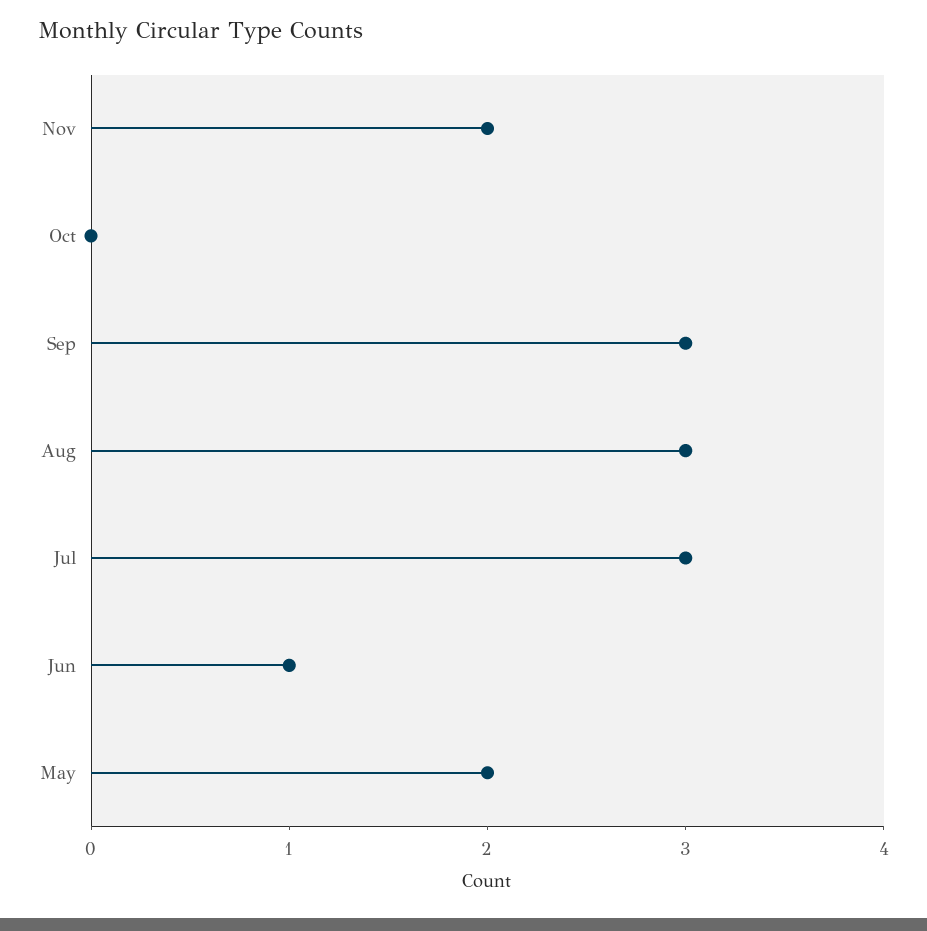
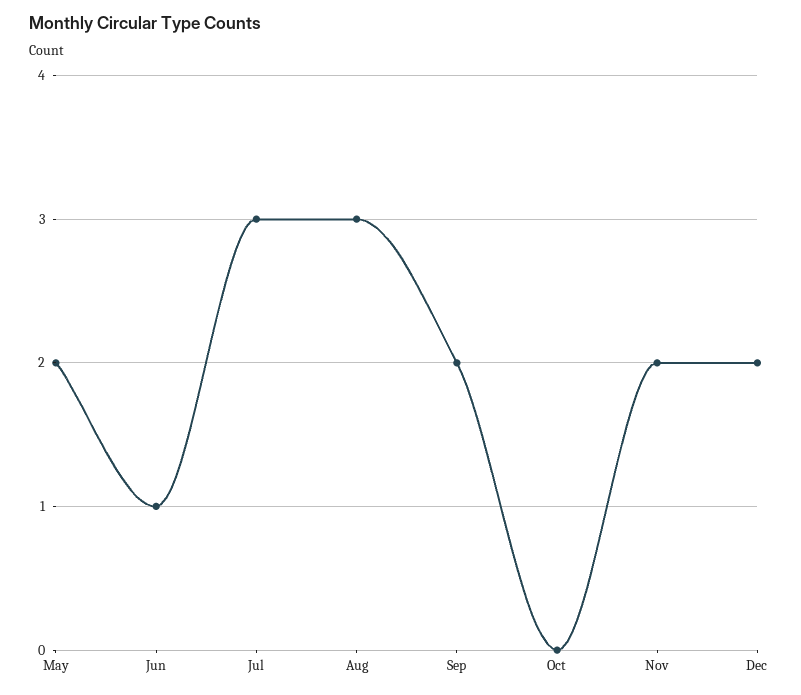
Sep: 3 -> 2
Dec: none -> 2

